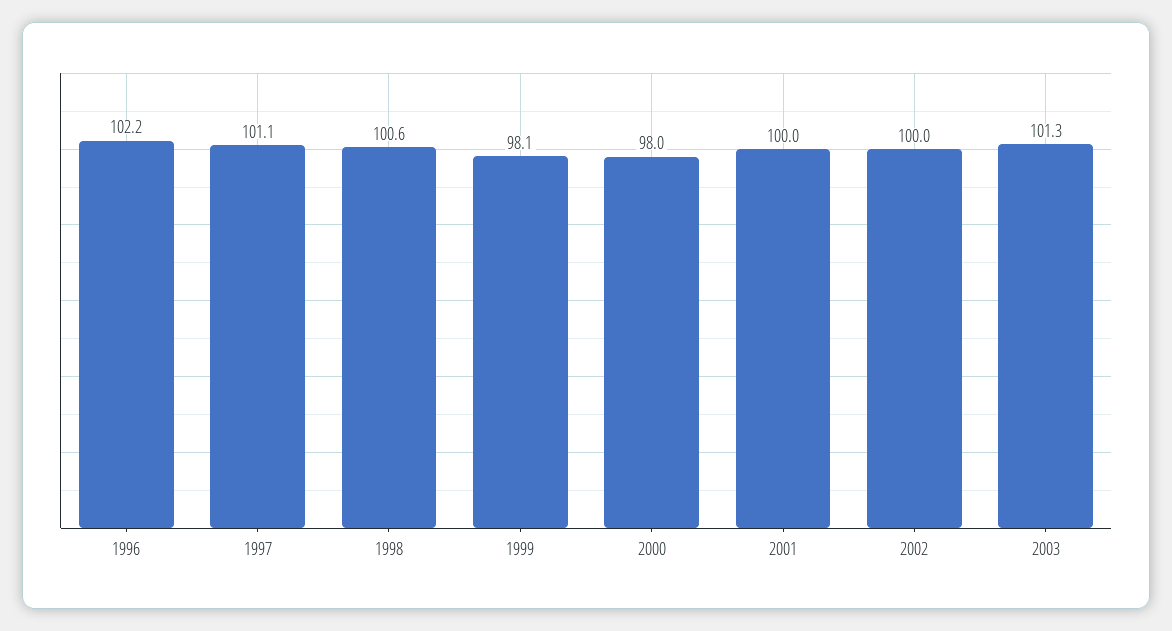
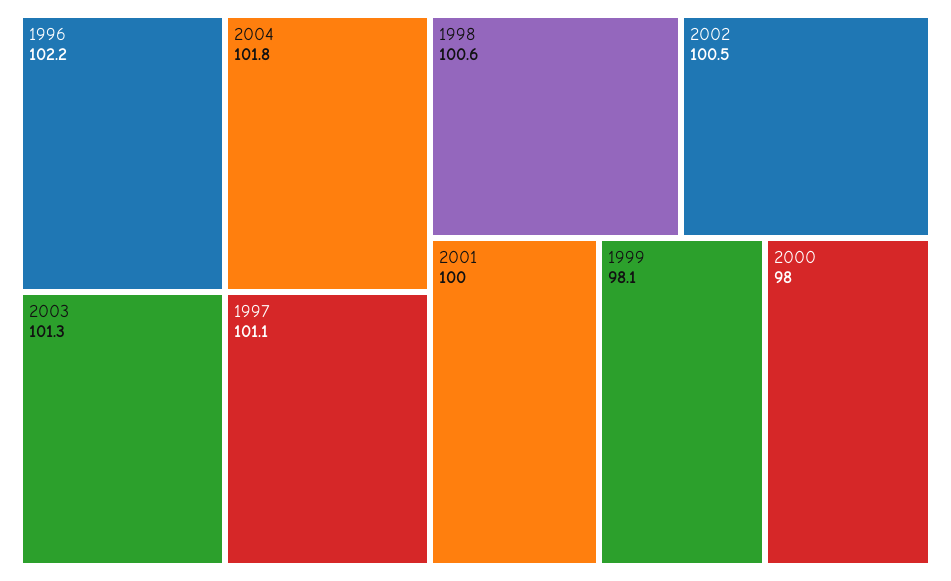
2002: 100 -> 100.5
2004: none -> 101.8

